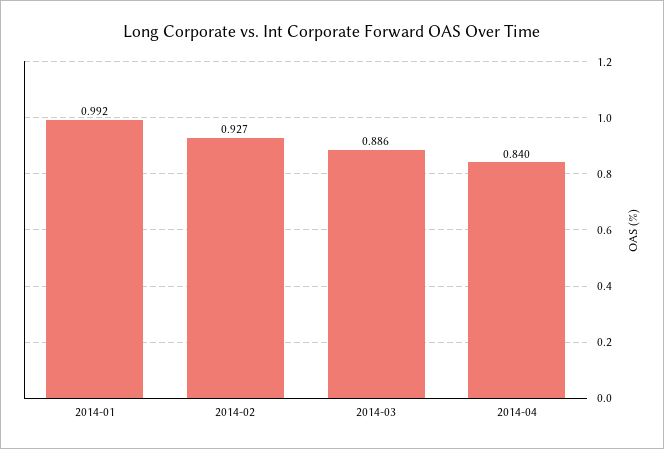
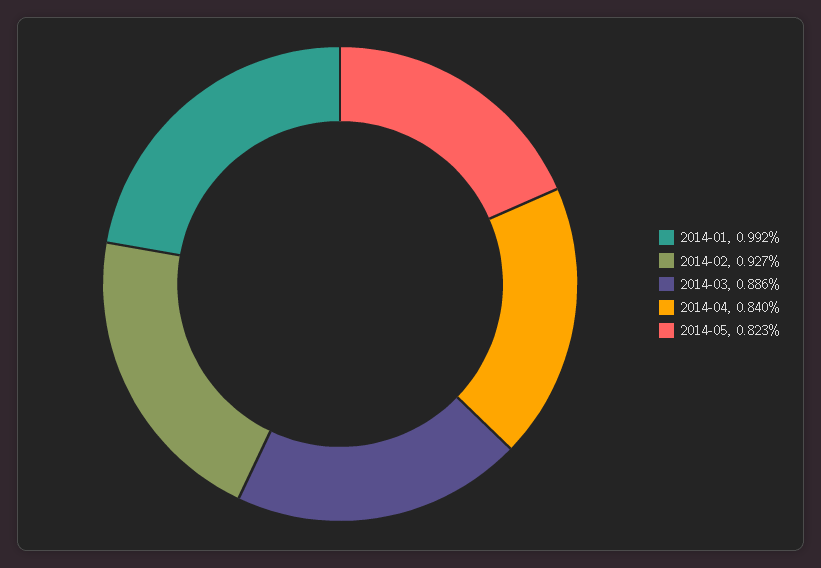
2014-05: none -> 0.823

